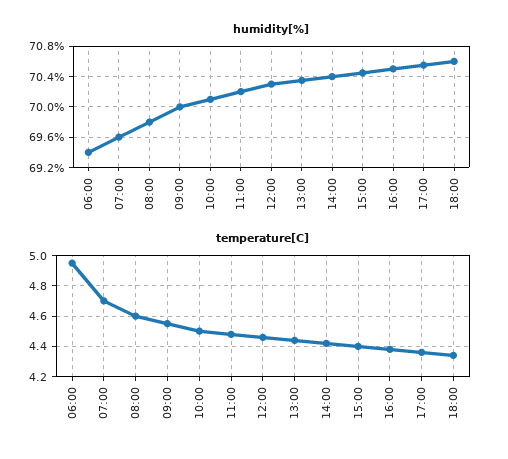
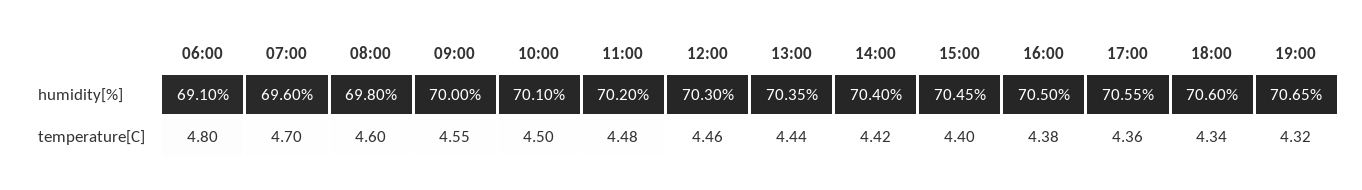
humidity[%], 06:00: 69.4 -> 69.1
temperature[C], 06:00: 4.95 -> 4.8
humidity[%], 19:00: none -> 70.65
temperature[C], 19:00: none -> 4.32

